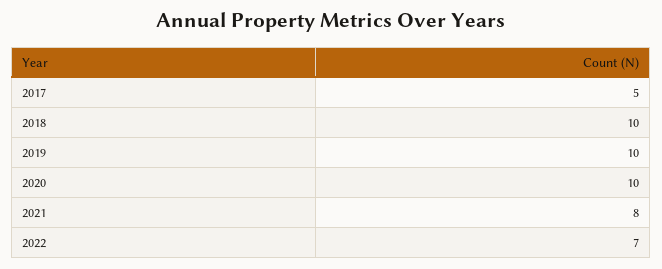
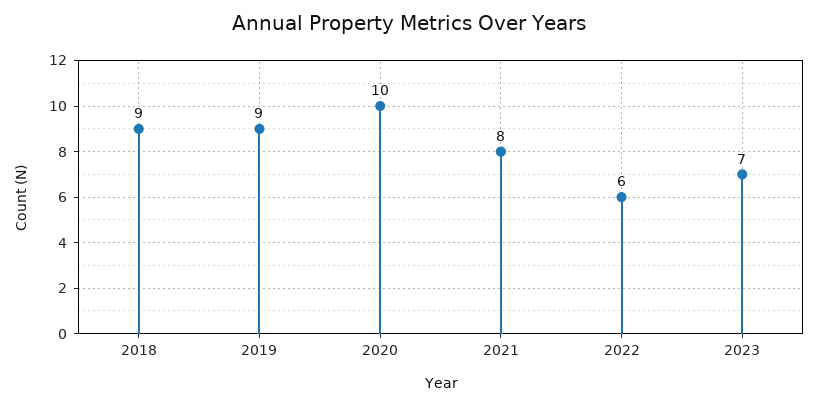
2017: 5 -> none
2018: 10 -> 9
2019: 10 -> 9
2022: 7 -> 6
2023: none -> 7

